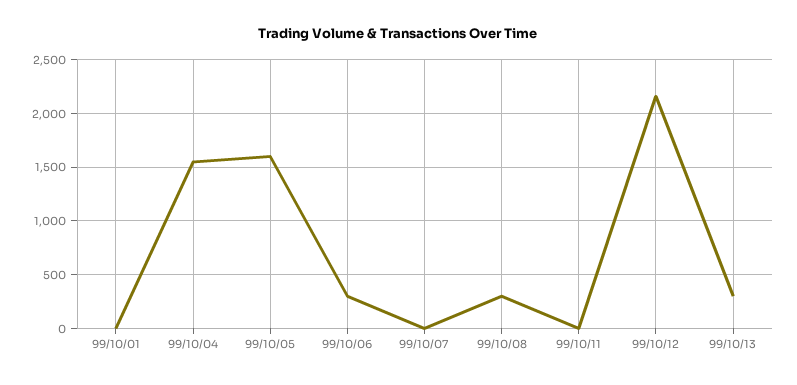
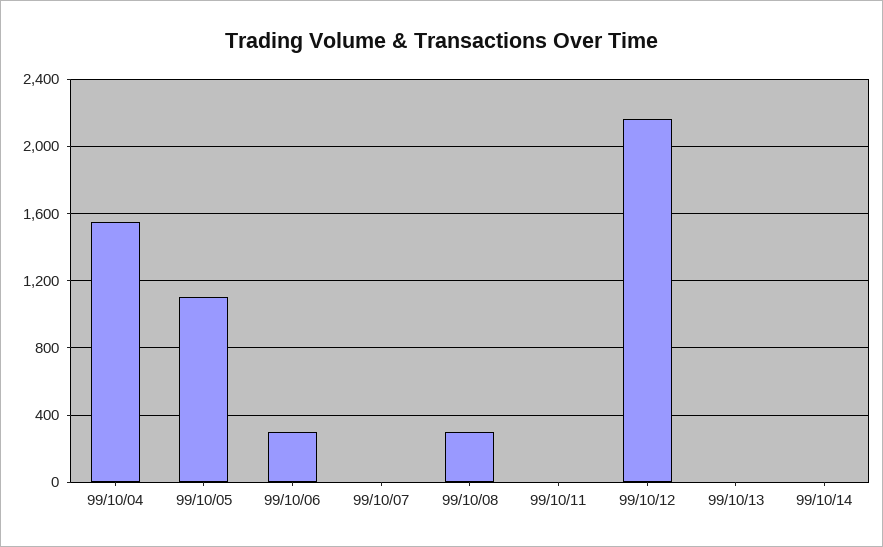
99/10/01: 0 -> none
99/10/05: 1600 -> 1100
99/10/13: 300 -> 0
99/10/14: none -> 0

